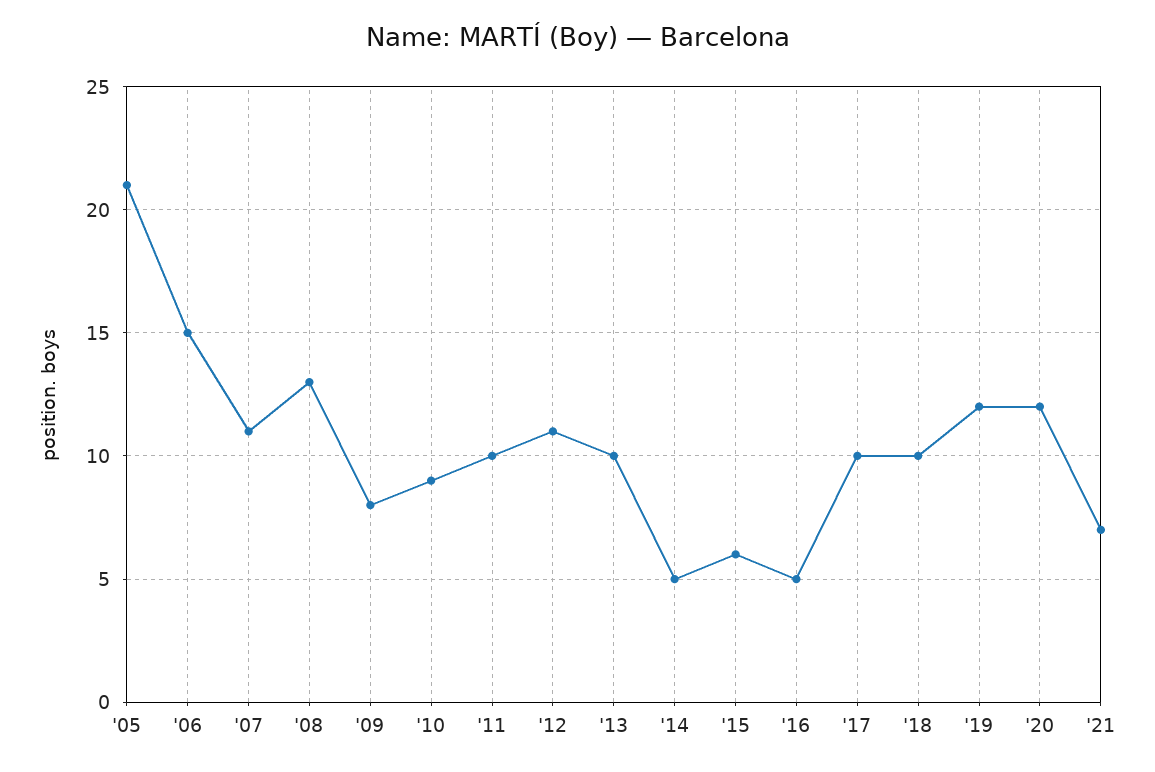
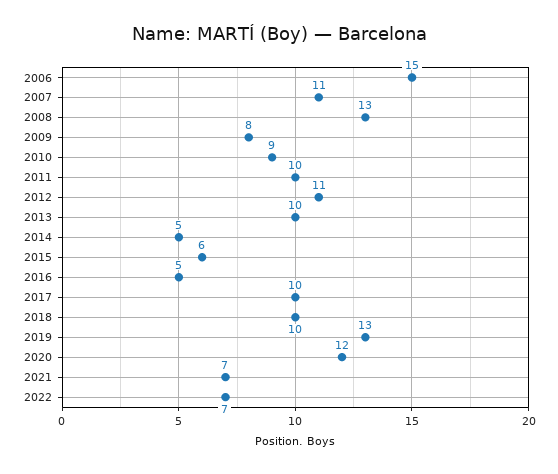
'05: 21 -> none
'19: 12 -> 13
2022: none -> 7

